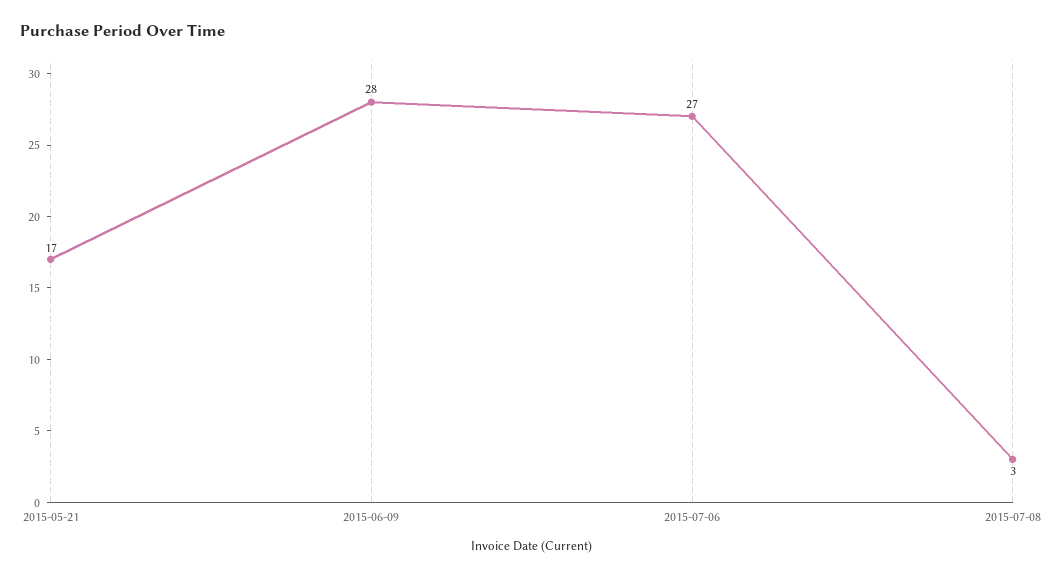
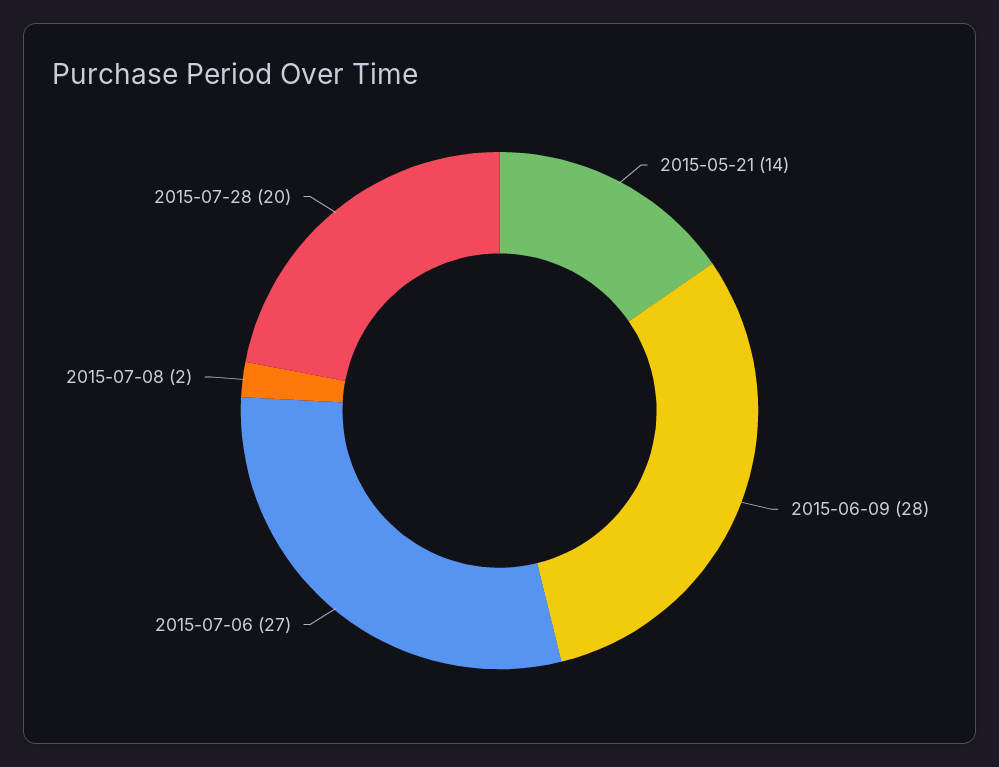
2015-05-21: 17 -> 14
2015-07-08: 3 -> 2
2015-07-28: none -> 20

